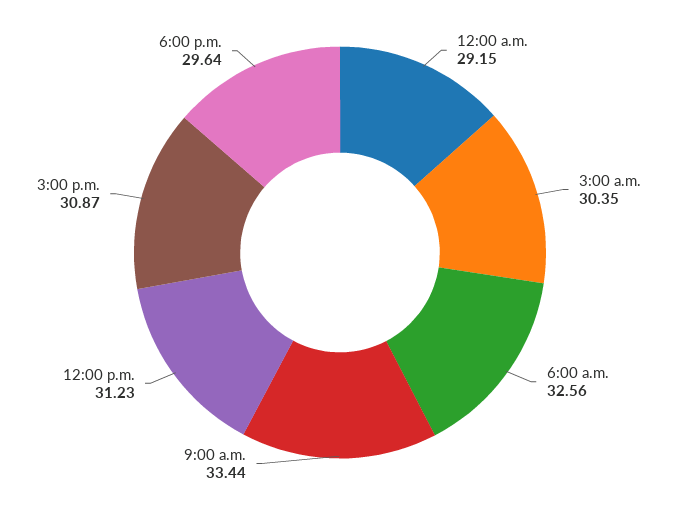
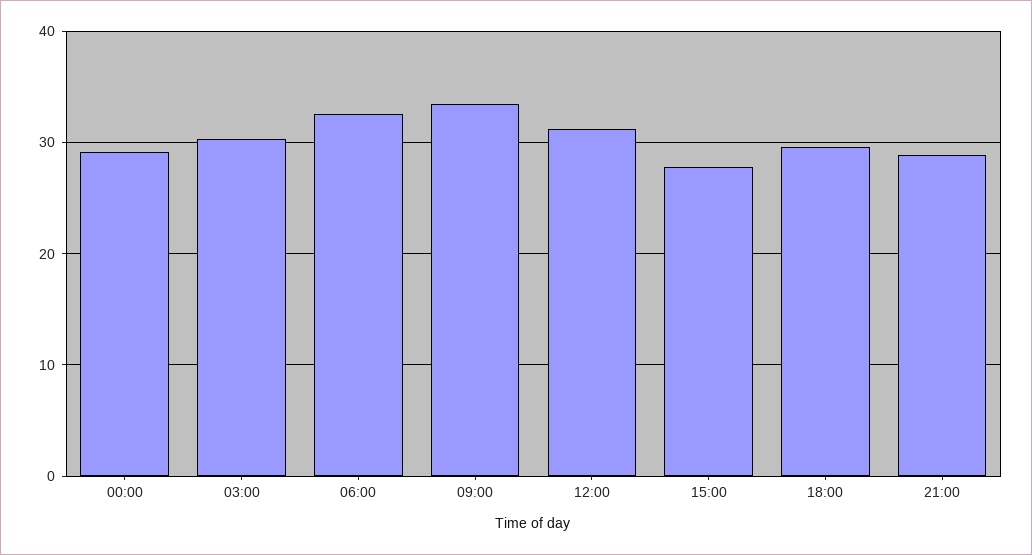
3:00 p.m.: 30.87 -> 28
21:00: none -> 29

